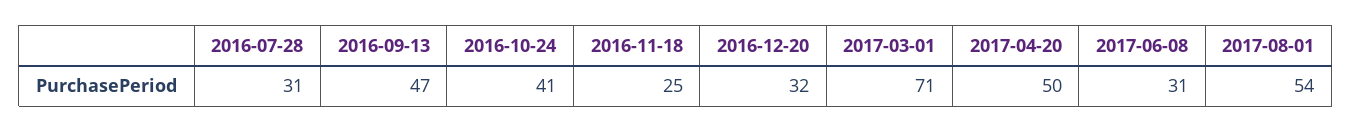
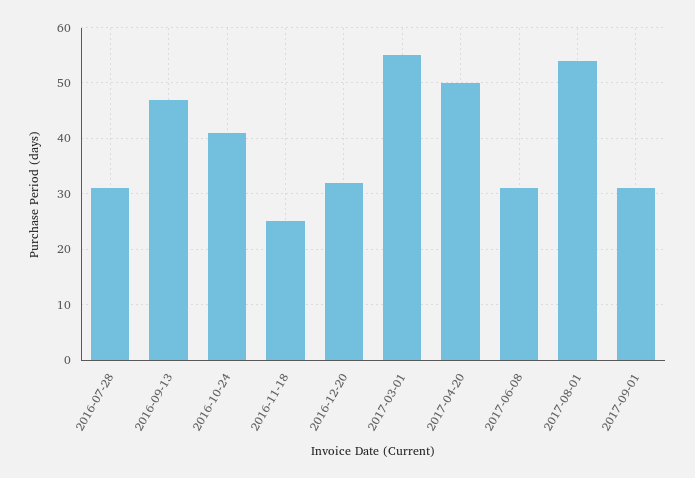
2017-03-01: 71 -> 55
2017-09-01: none -> 30

